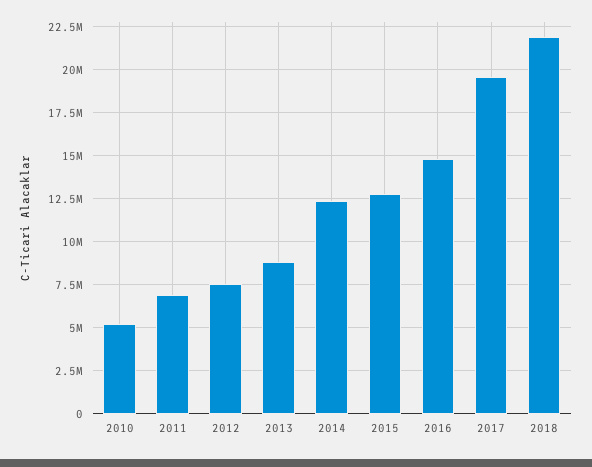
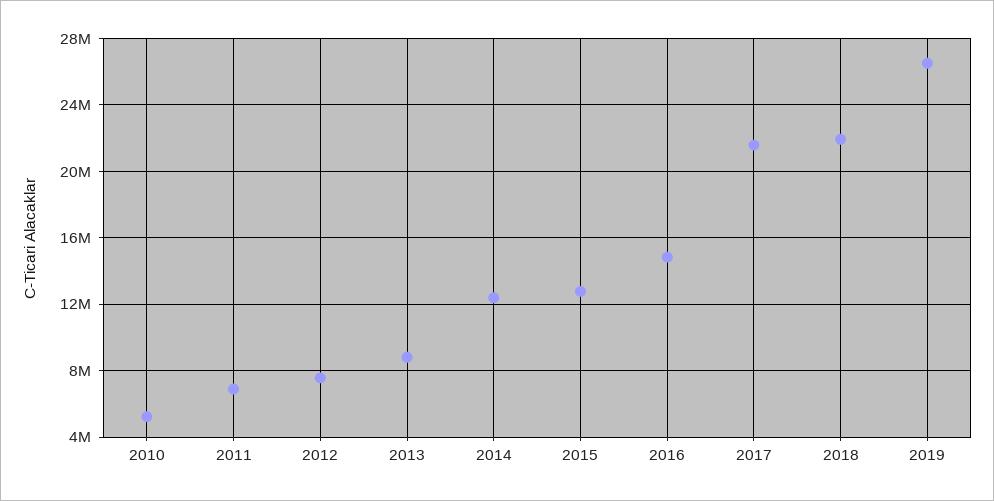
2017: 19500000 -> 21500000
2019: none -> 26500000

